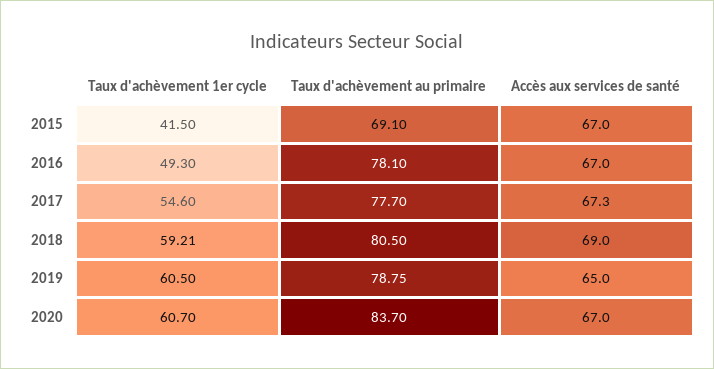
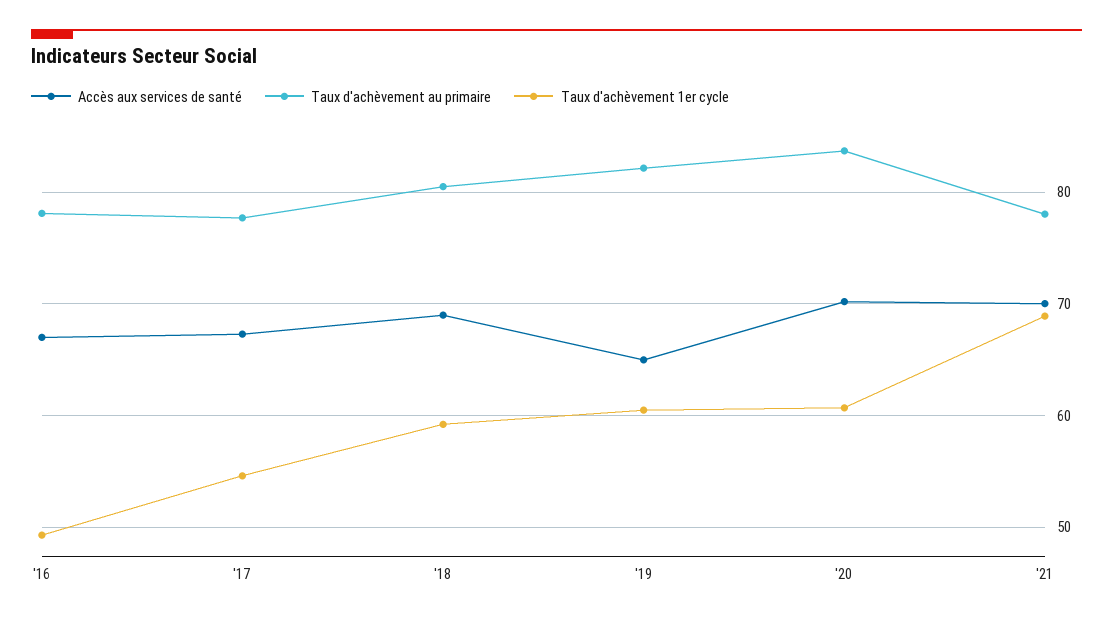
Taux d'achèvement 1er cycle, 2015: 41.5 -> none
Taux d'achèvement au primaire, 2015: 69.1 -> none
Accès aux services de santé, 2015: 67 -> none
Taux d'achèvement au primaire, 2019: 78.75 -> 82
Accès aux services de santé, 2020: 67 -> 70
Accès aux services de santé, '21: none -> 70
Taux d'achèvement au primaire, '21: none -> 78
Taux d'achèvement 1er cycle, '21: none -> 69

